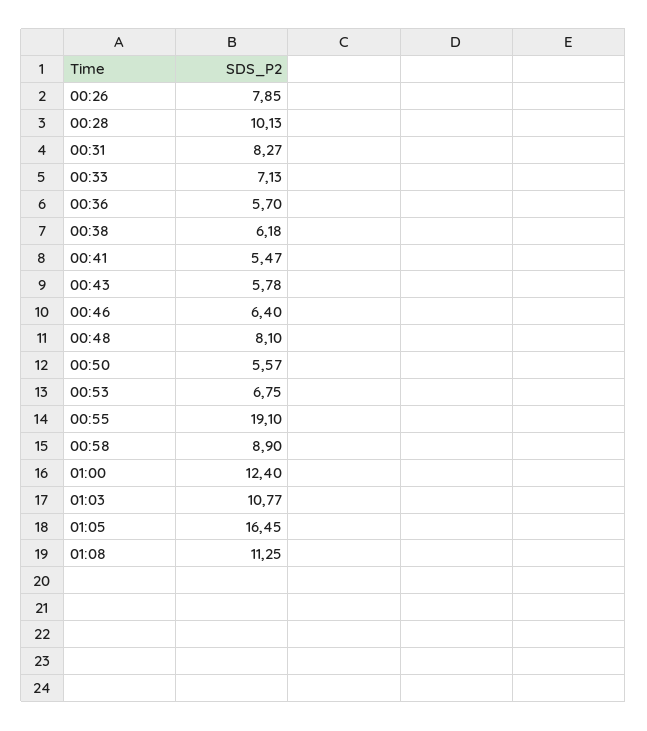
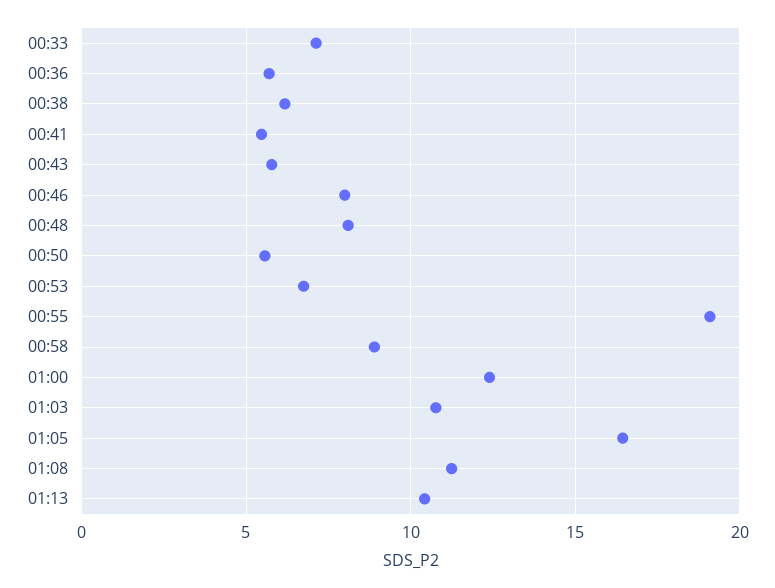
00:26: 7.85 -> none
00:28: 10.13 -> none
00:31: 8.27 -> none
00:46: 6.4 -> 8
01:13: none -> 10.5

